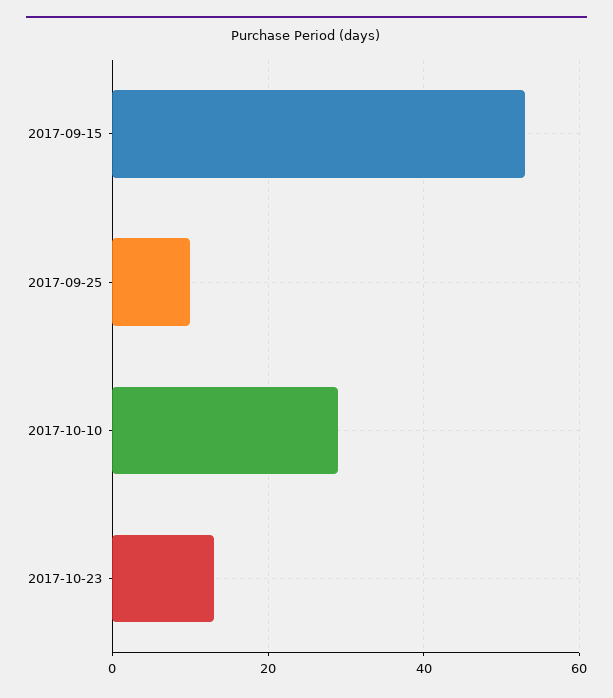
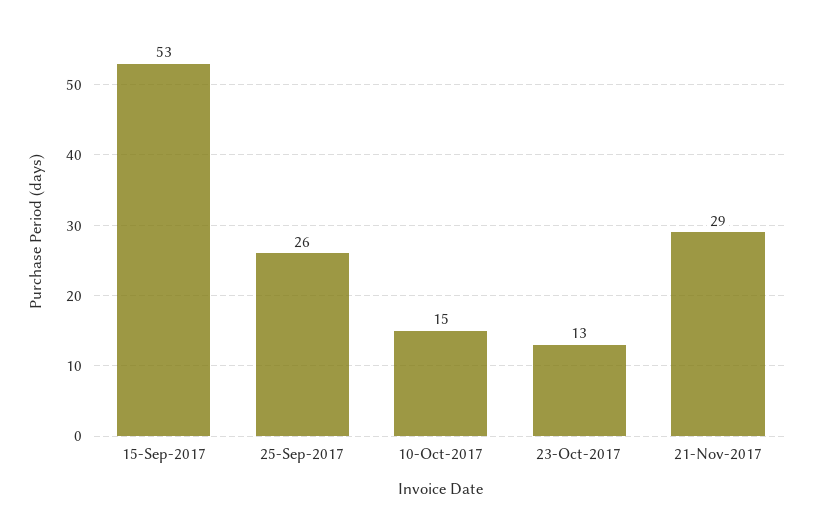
2017-09-25: 10 -> 26
2017-10-10: 30 -> 15
21-Nov-2017: none -> 29

